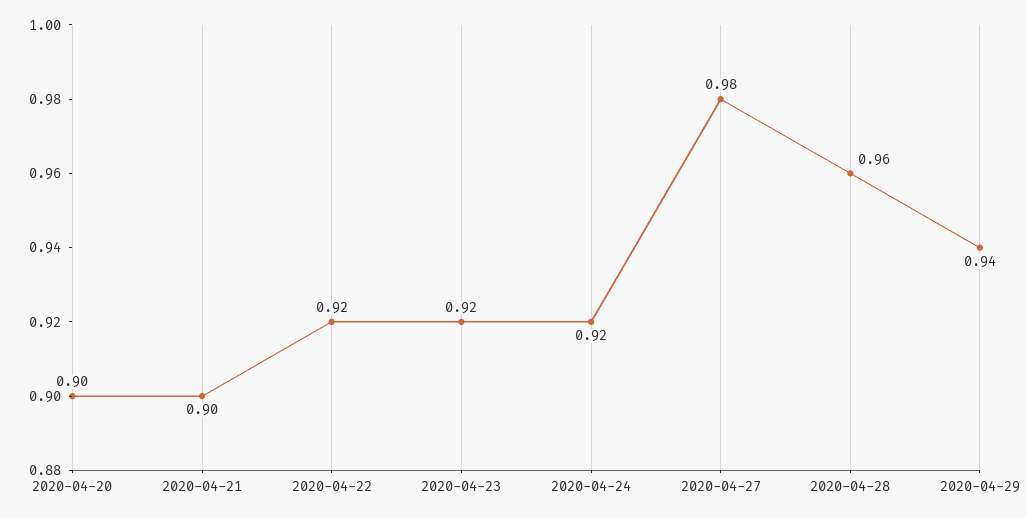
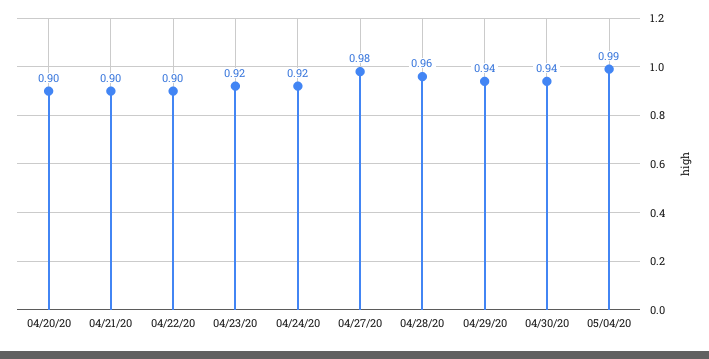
2020-04-22: 0.92 -> 0.9
04/30/20: none -> 0.94
05/04/20: none -> 0.99

